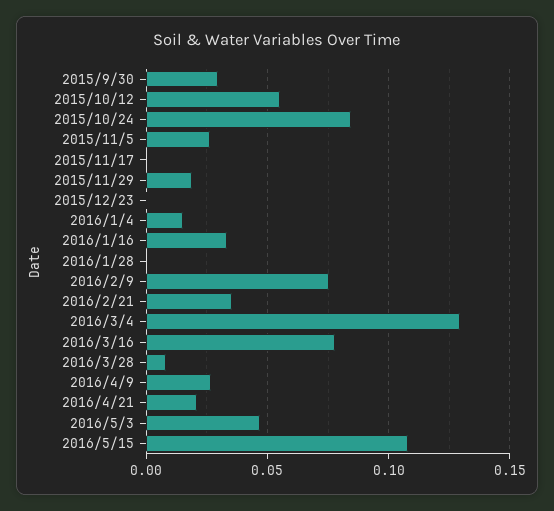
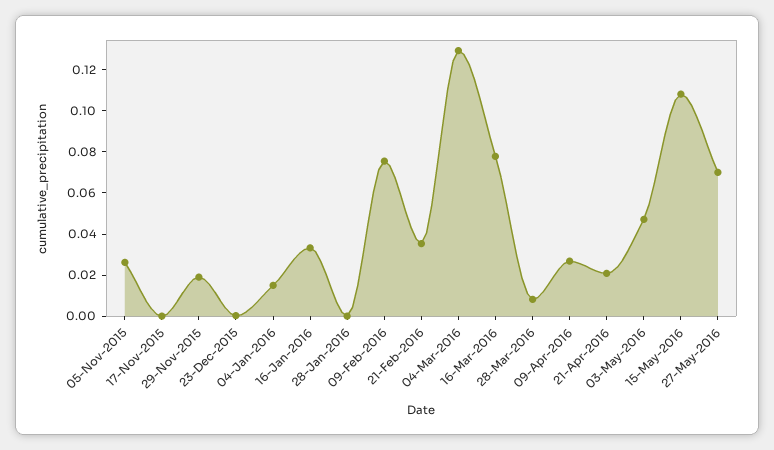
2015/9/30: 0.03 -> none
2015/10/12: 0.055 -> none
2015/10/24: 0.085 -> none
27-May-2016: none -> 0.07

